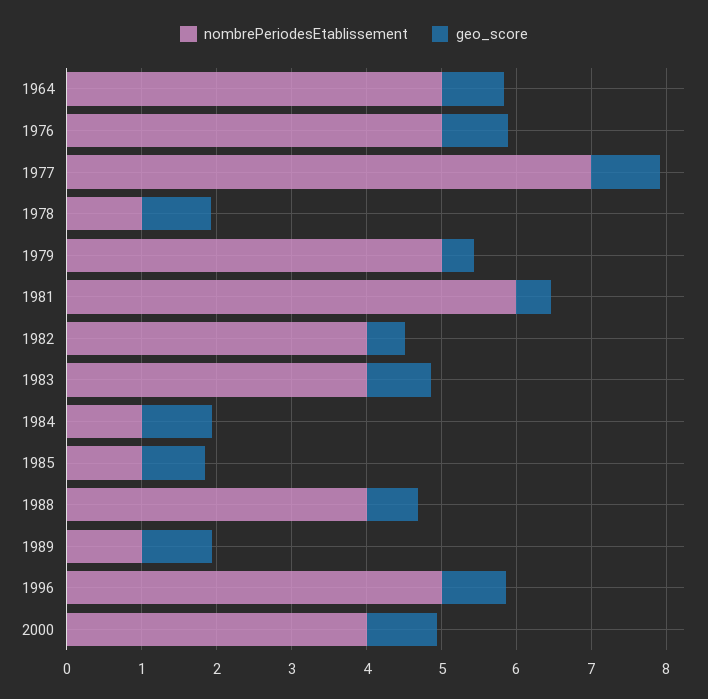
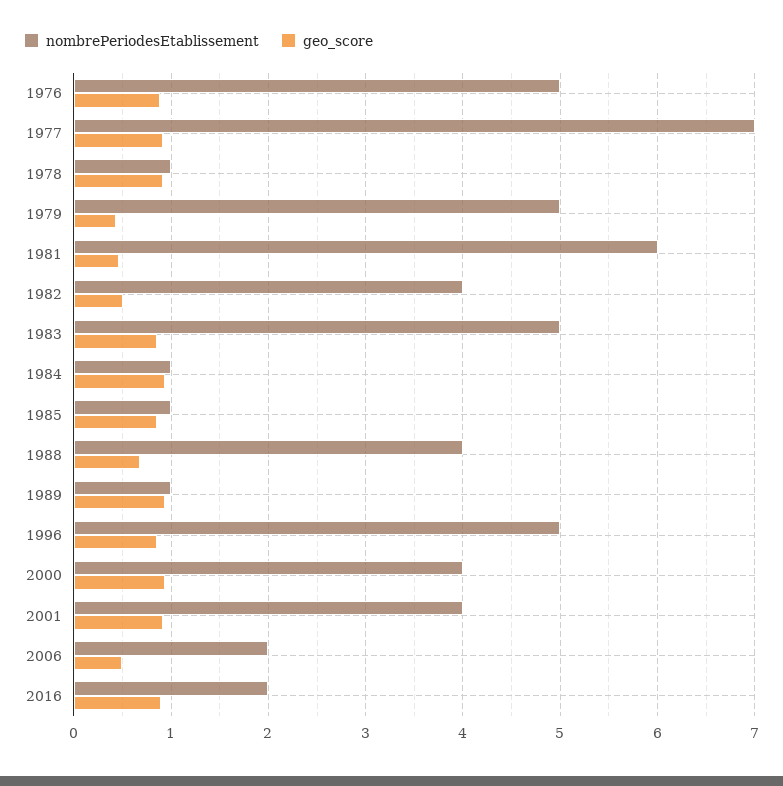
nombrePeriodesEtablissement, 1964: 5 -> none
geo_score, 1964: 0.8 -> none
nombrePeriodesEtablissement, 1983: 4 -> 5
nombrePeriodesEtablissement, 2001: none -> 4
geo_score, 2001: none -> 0.9
nombrePeriodesEtablissement, 2006: none -> 2
geo_score, 2006: none -> 0.5
nombrePeriodesEtablissement, 2016: none -> 2
geo_score, 2016: none -> 0.9

